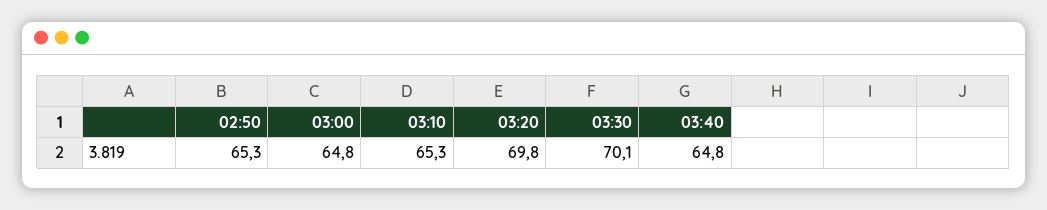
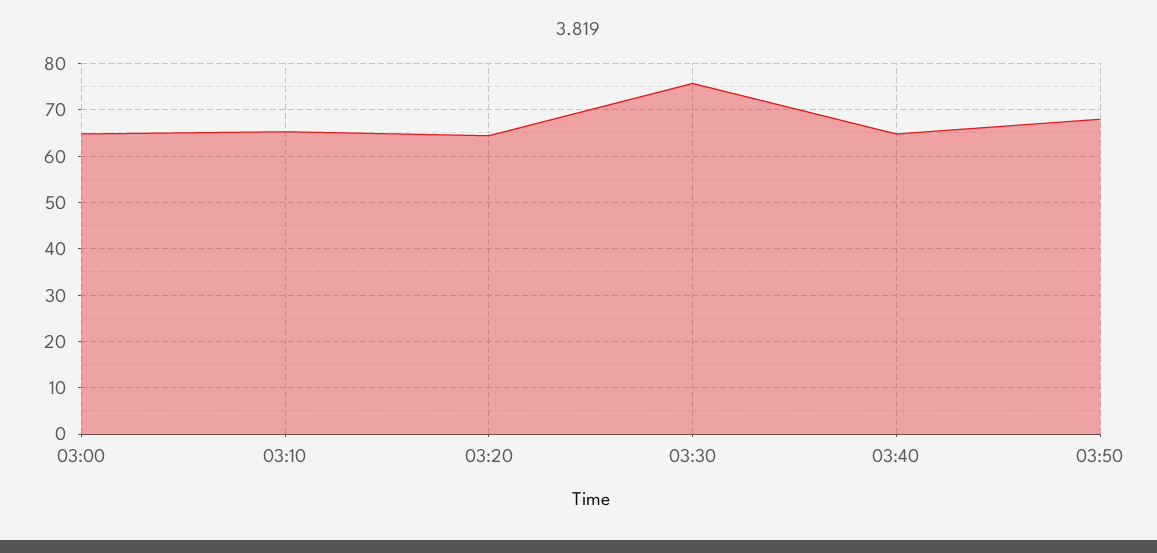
02:50: 65.3 -> none
03:20: 69.8 -> 64
03:30: 70.1 -> 76
03:50: none -> 68

